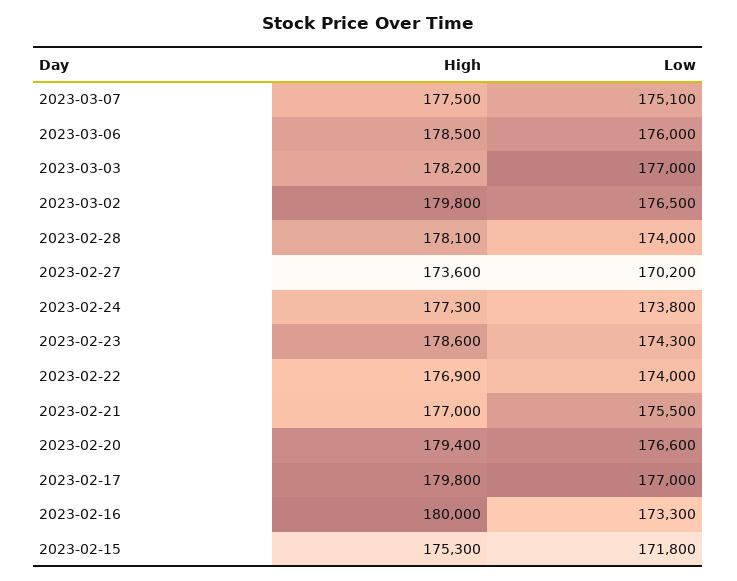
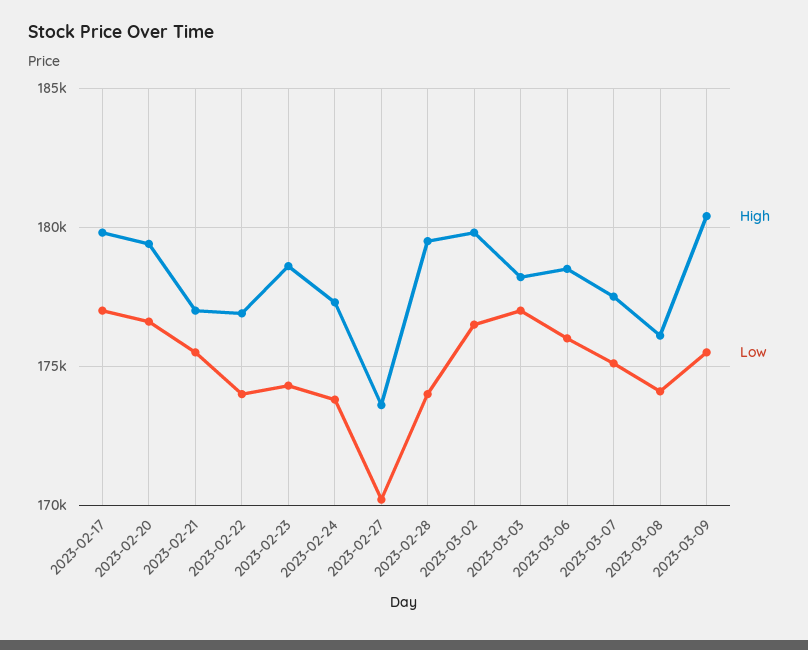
High, 2023-02-28: 178100 -> 179500
High, 2023-02-16: 180000 -> none
Low, 2023-02-16: 173300 -> none
High, 2023-02-15: 175300 -> none
Low, 2023-02-15: 171800 -> none
High, 2023-03-08: none -> 176000
Low, 2023-03-08: none -> 174000
High, 2023-03-09: none -> 180500
Low, 2023-03-09: none -> 175500

